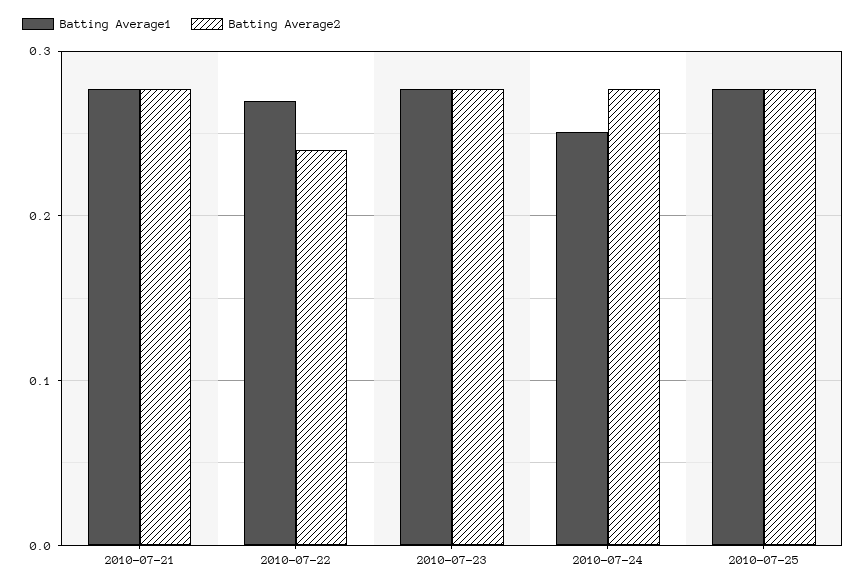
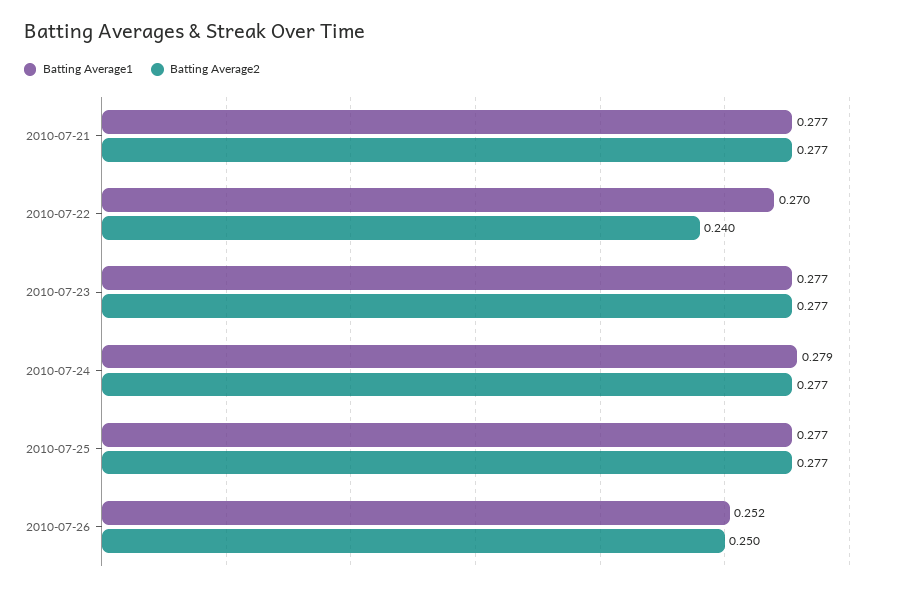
Batting Average1, 2010-07-24: 0.25 -> 0.279
Batting Average1, 2010-07-26: none -> 0.252
Batting Average2, 2010-07-26: none -> 0.25

